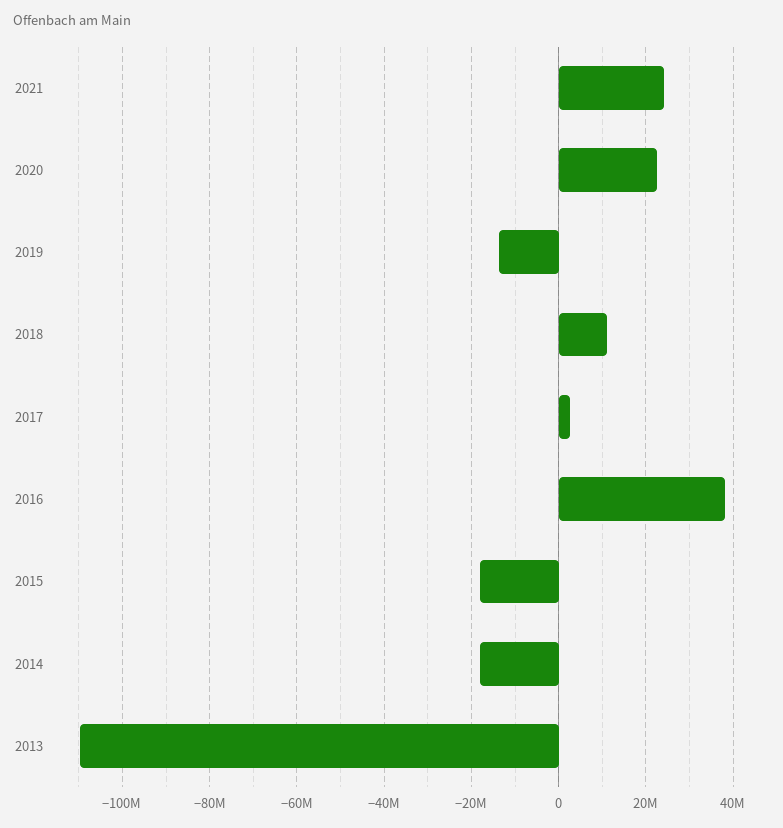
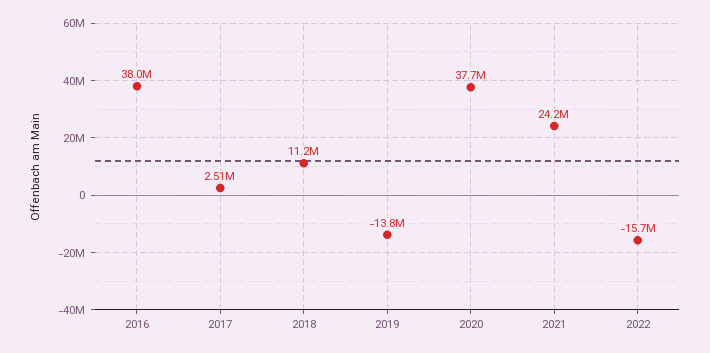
2020: 22000000 -> 37700000
2015: -18000000 -> none
2014: -18000000 -> none
2013: -110000000 -> none
2022: none -> -15700000

